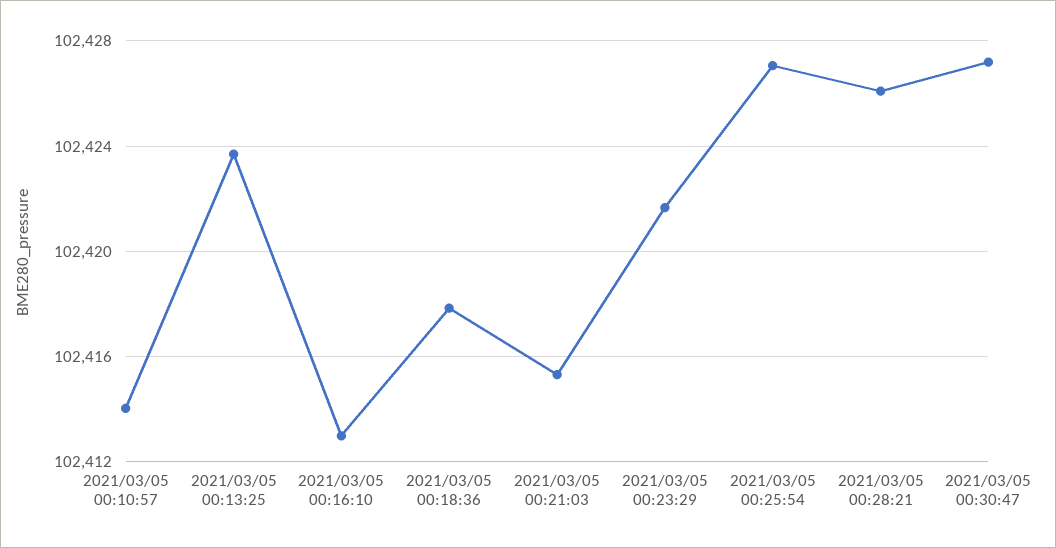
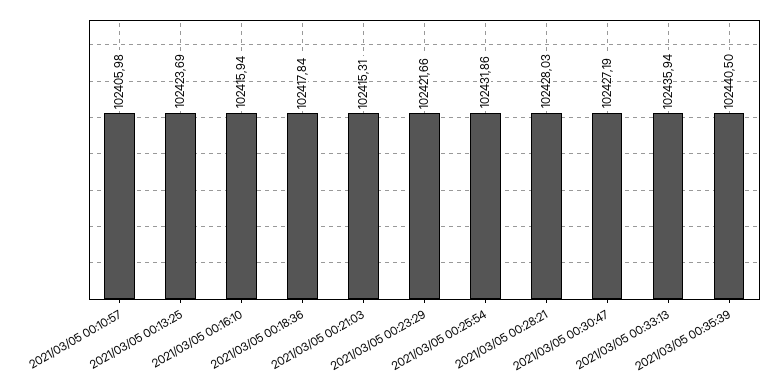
2021/03/05 00:10:57: 102414 -> 102405.98
2021/03/05 00:16:10: 102413 -> 102415.94
2021/03/05 00:25:54: 102427 -> 102431.86
2021/03/05 00:28:21: 102426 -> 102428.03
2021/03/05 00:33:13: none -> 102435.94
2021/03/05 00:35:39: none -> 102440.5

